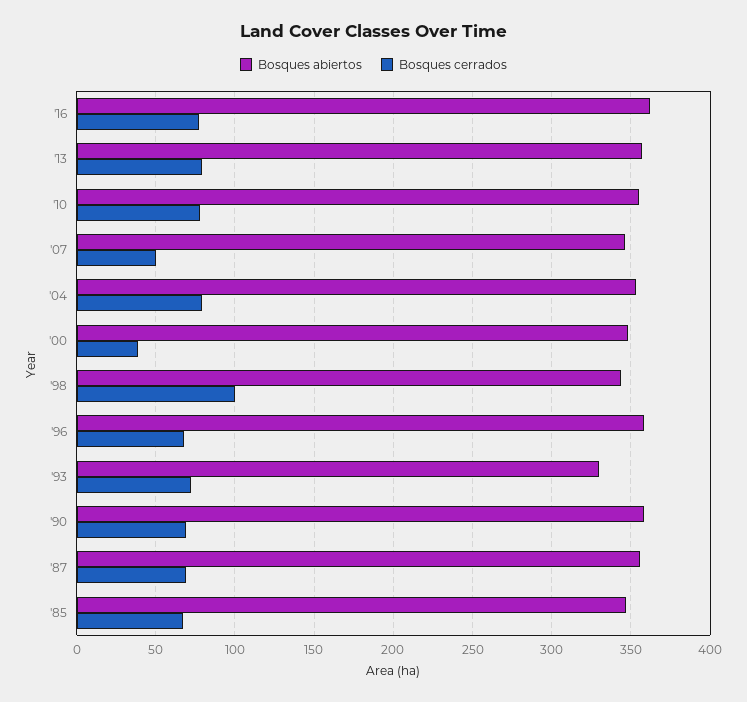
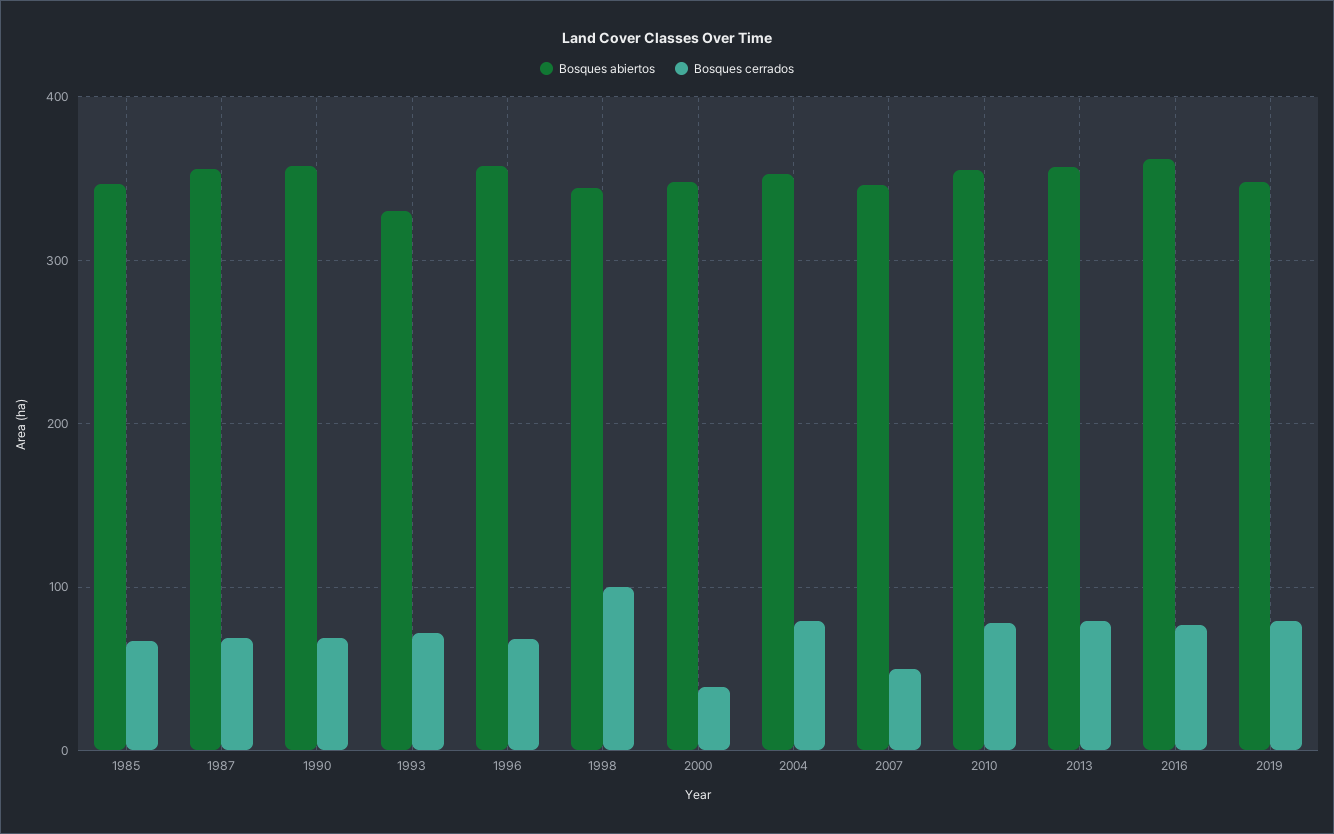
Bosques abiertos, 2019: none -> 350
Bosques cerrados, 2019: none -> 80

